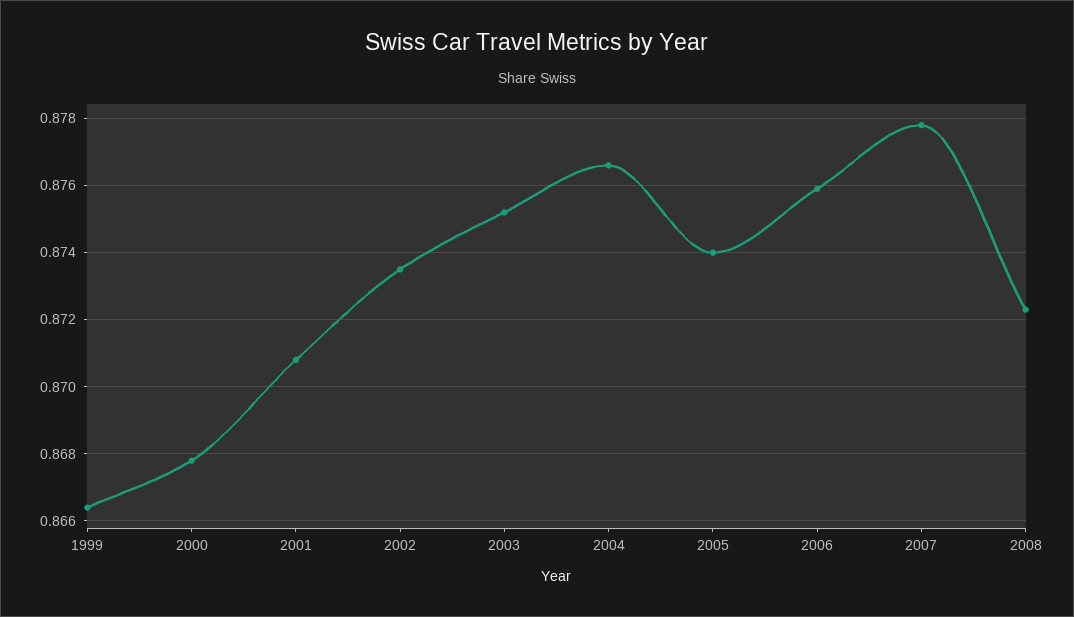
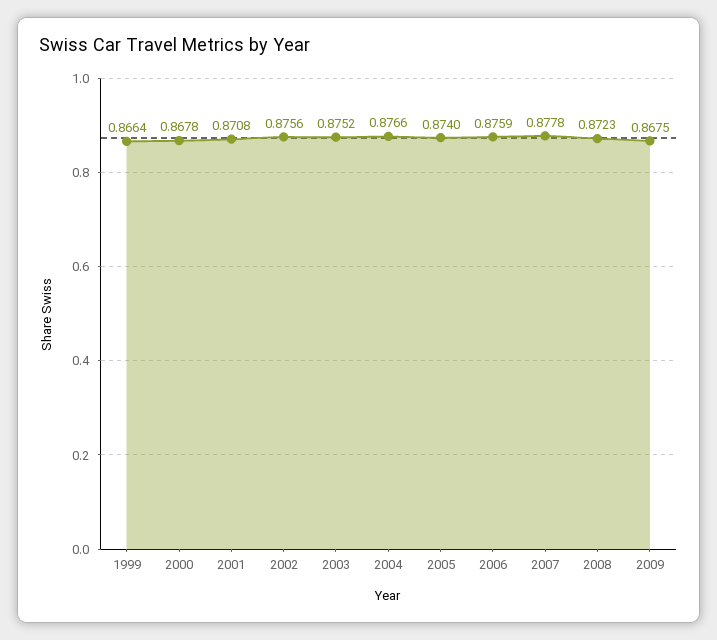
2002: 0.8735 -> 0.8756
2009: none -> 0.8675

